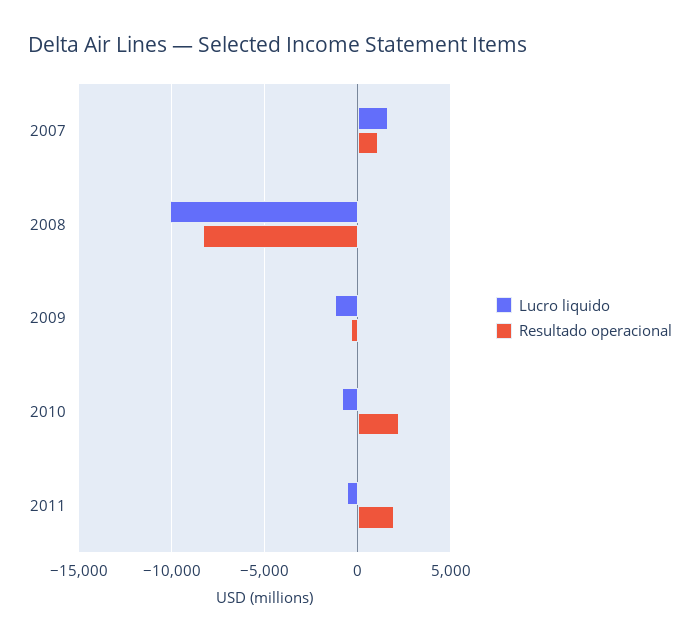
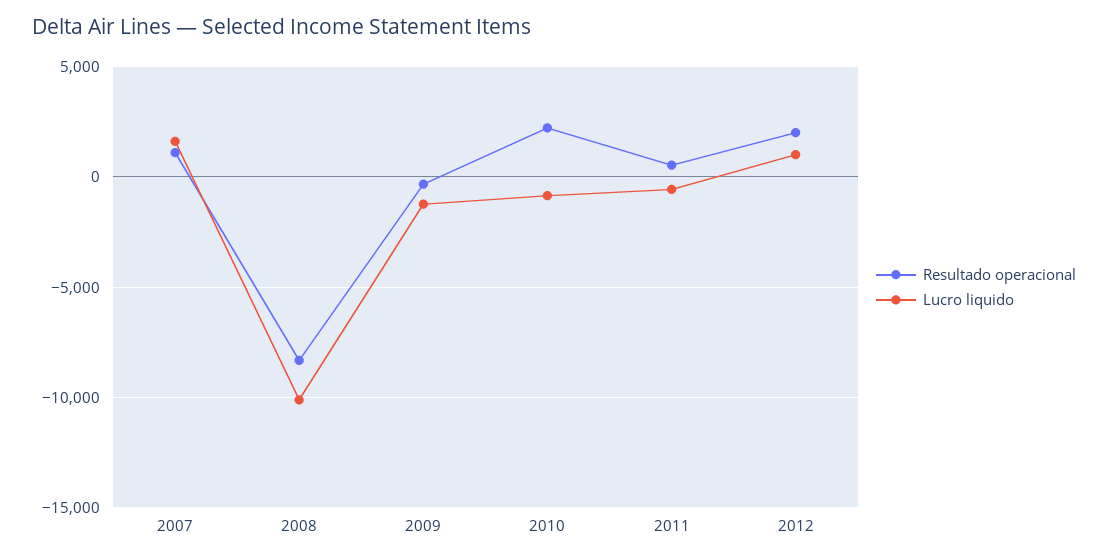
Resultado operacional, 2011: 2000 -> 500
Resultado operacional, 2012: none -> 2000
Lucro liquido, 2012: none -> 1000

